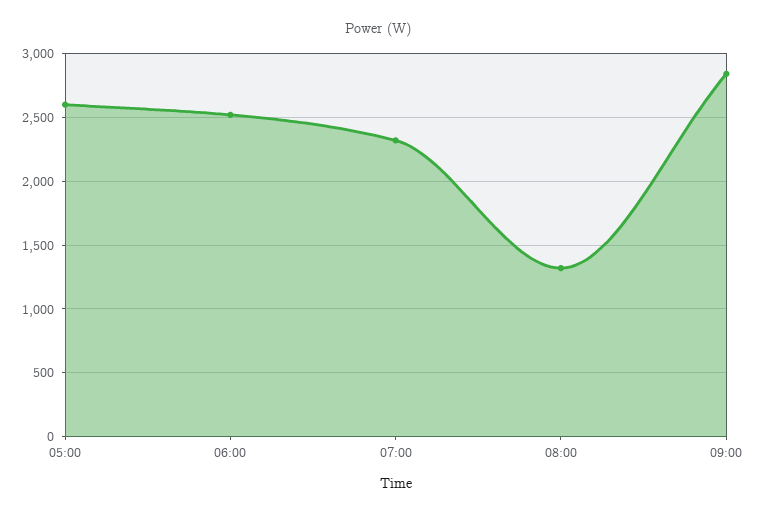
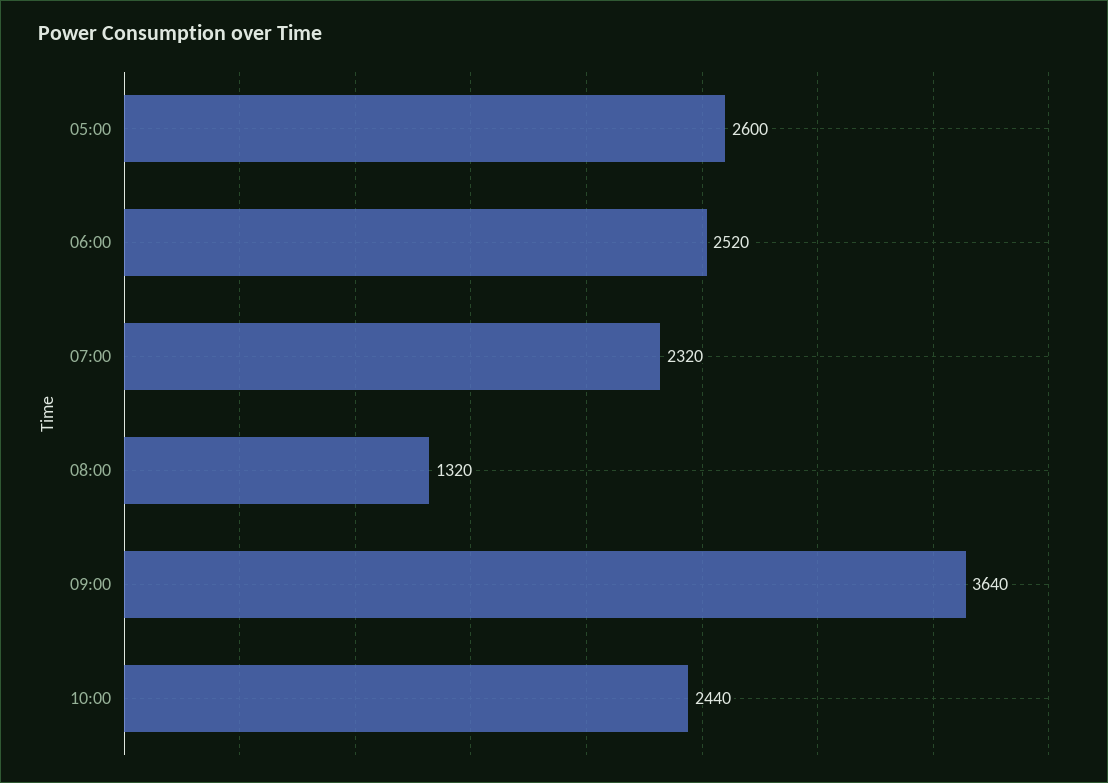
09:00: 2850 -> 3640
10:00: none -> 2440

